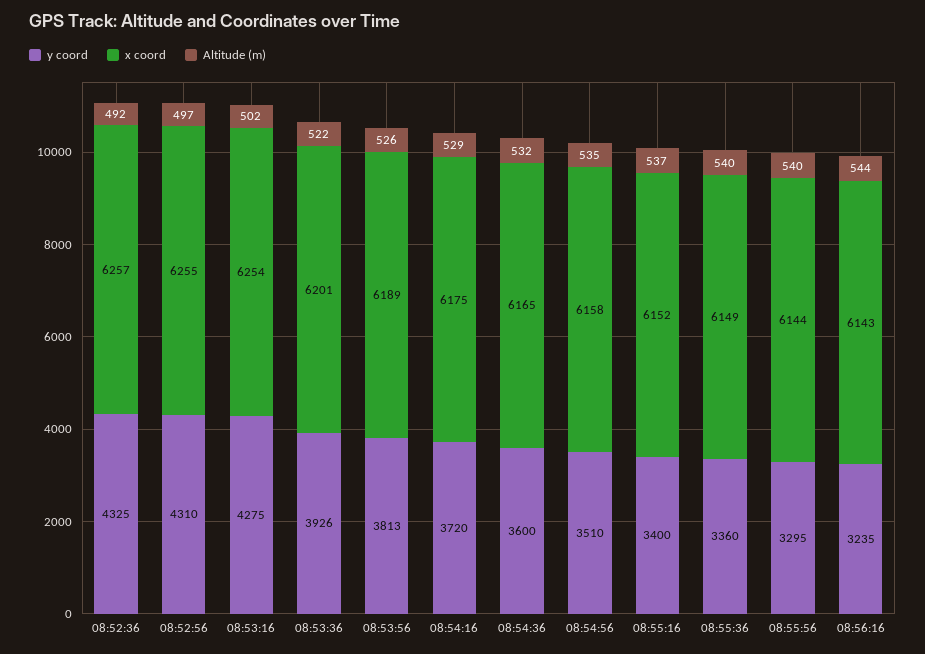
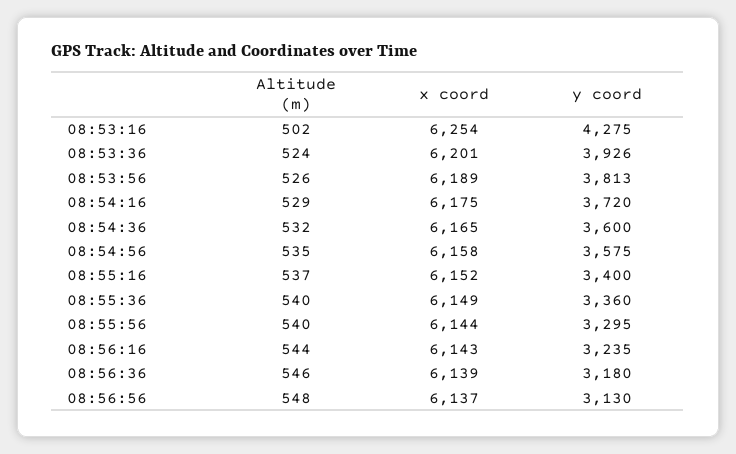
y coord, 08:52:36: 4325 -> none
x coord, 08:52:36: 6257 -> none
Altitude (m), 08:52:36: 492 -> none
y coord, 08:52:56: 4310 -> none
x coord, 08:52:56: 6255 -> none
Altitude (m), 08:52:56: 497 -> none
Altitude (m), 08:53:36: 522 -> 524
y coord, 08:54:56: 3510 -> 3575
Altitude (m), 08:56:36: none -> 546
x coord, 08:56:36: none -> 6139
y coord, 08:56:36: none -> 3180
Altitude (m), 08:56:56: none -> 548
x coord, 08:56:56: none -> 6137
y coord, 08:56:56: none -> 3130

